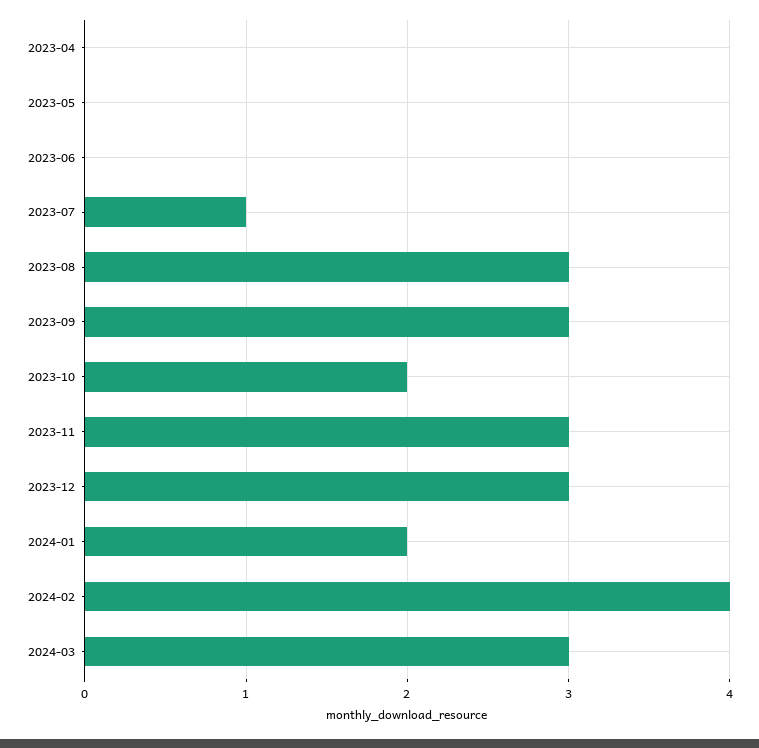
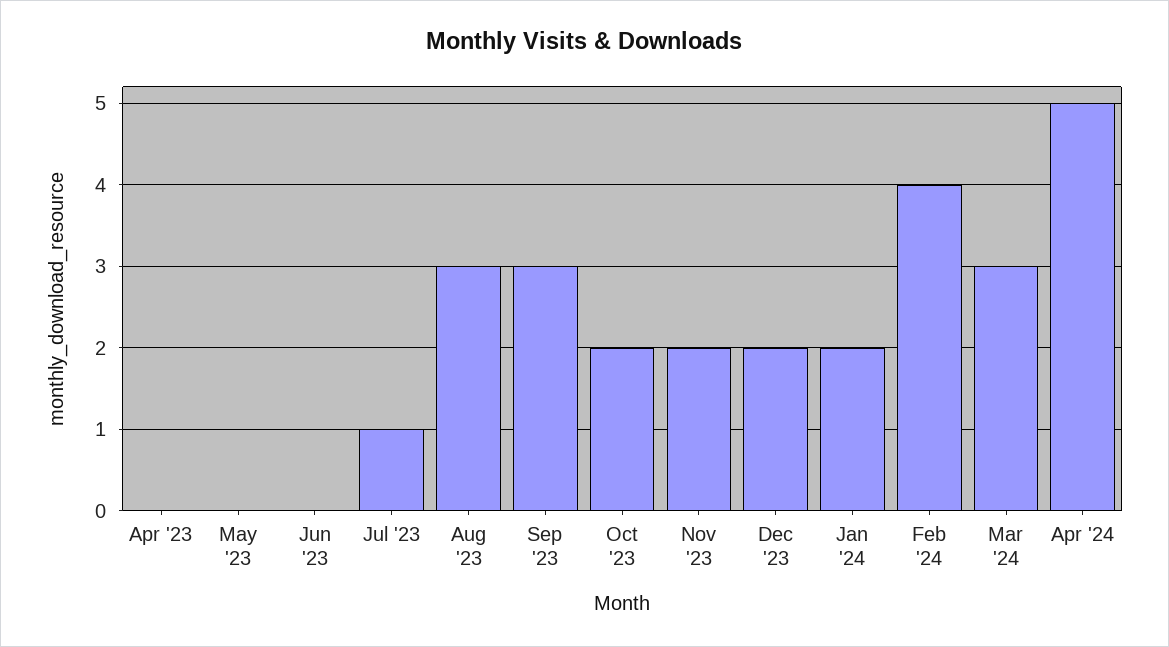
2023-11: 3 -> 2
2023-12: 3 -> 2
Apr '24: none -> 5

